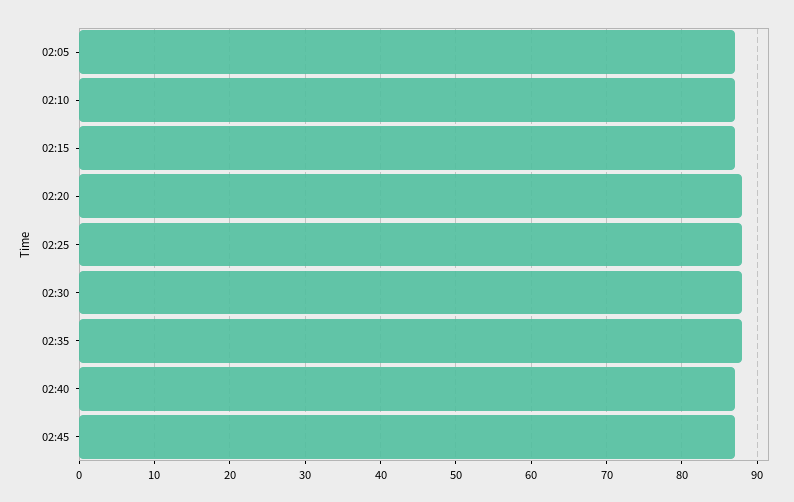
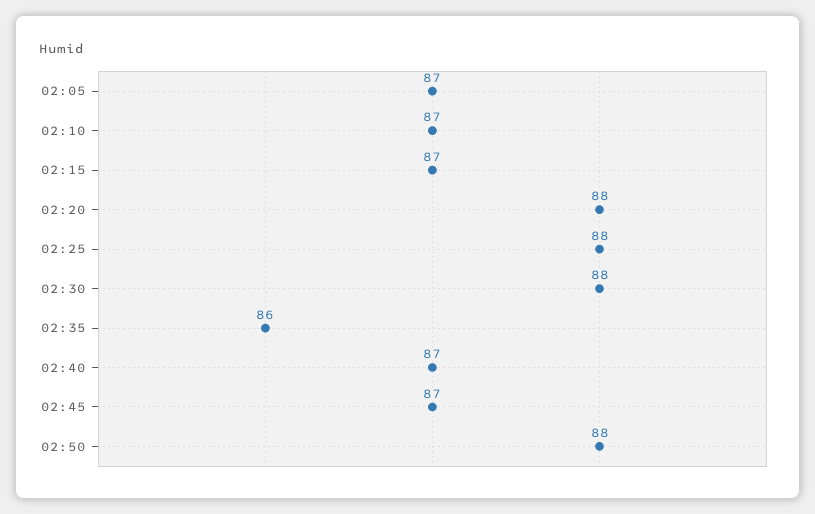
02:35: 88 -> 86
02:50: none -> 88

